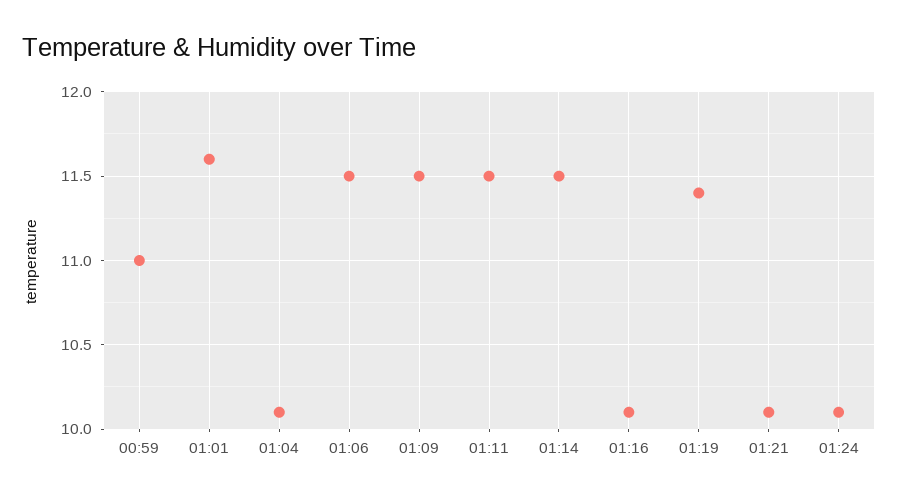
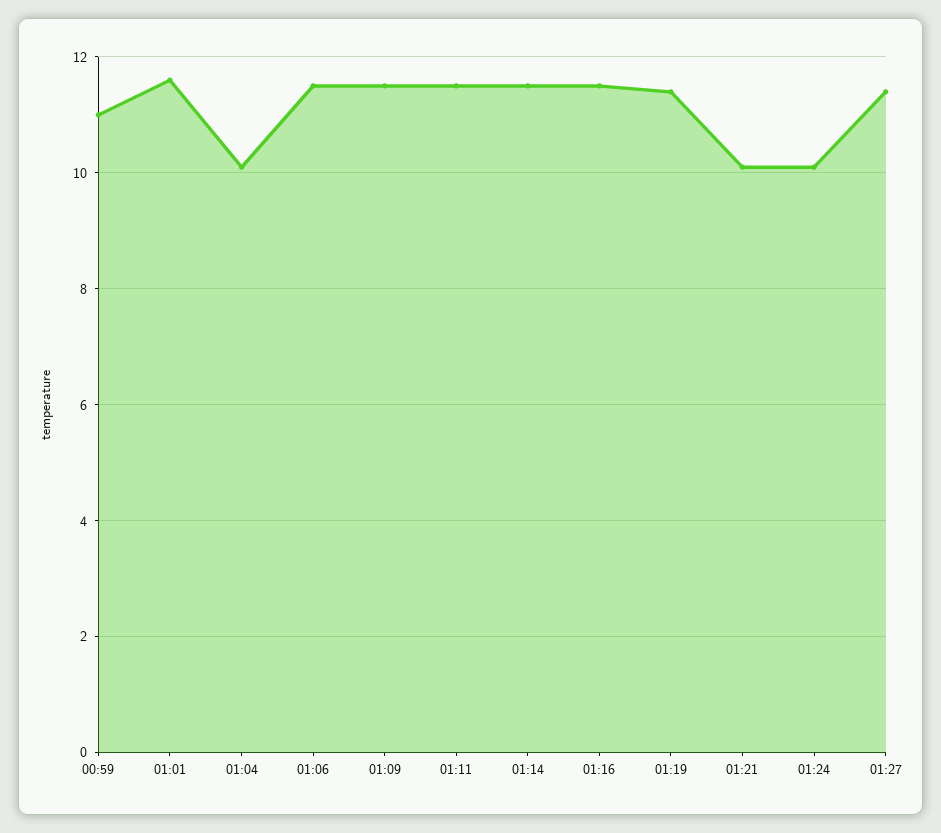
01:16: 10.1 -> 11.5
01:27: none -> 11.5

